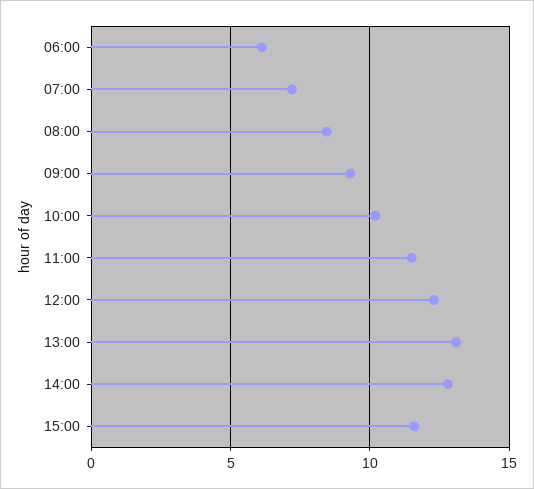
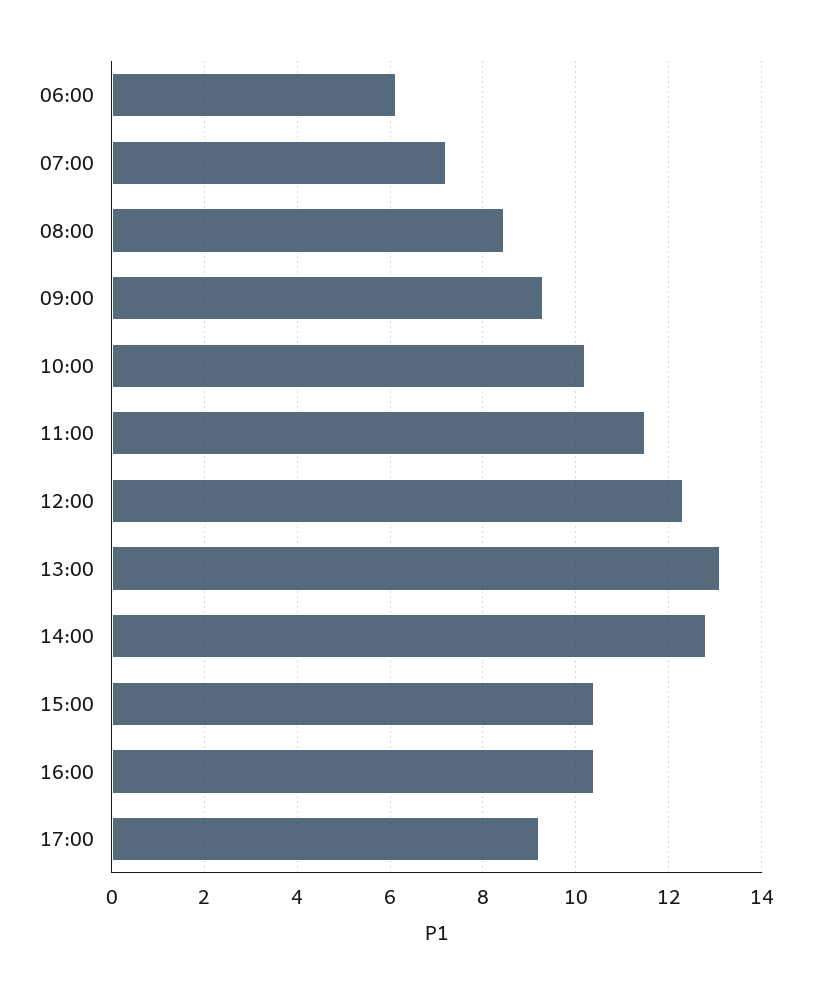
15:00: 11.5 -> 10.4
16:00: none -> 10.4
17:00: none -> 9.2

